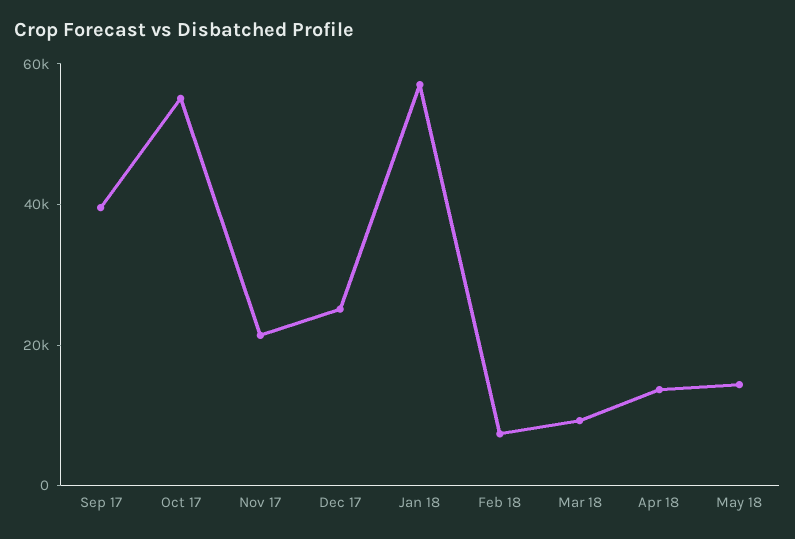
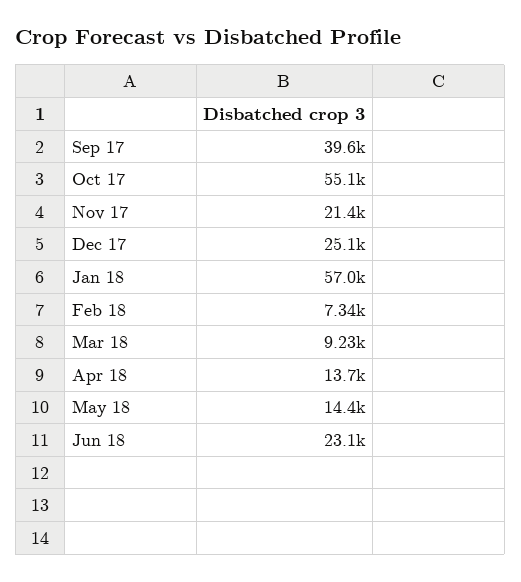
Jun 18: none -> 23100

